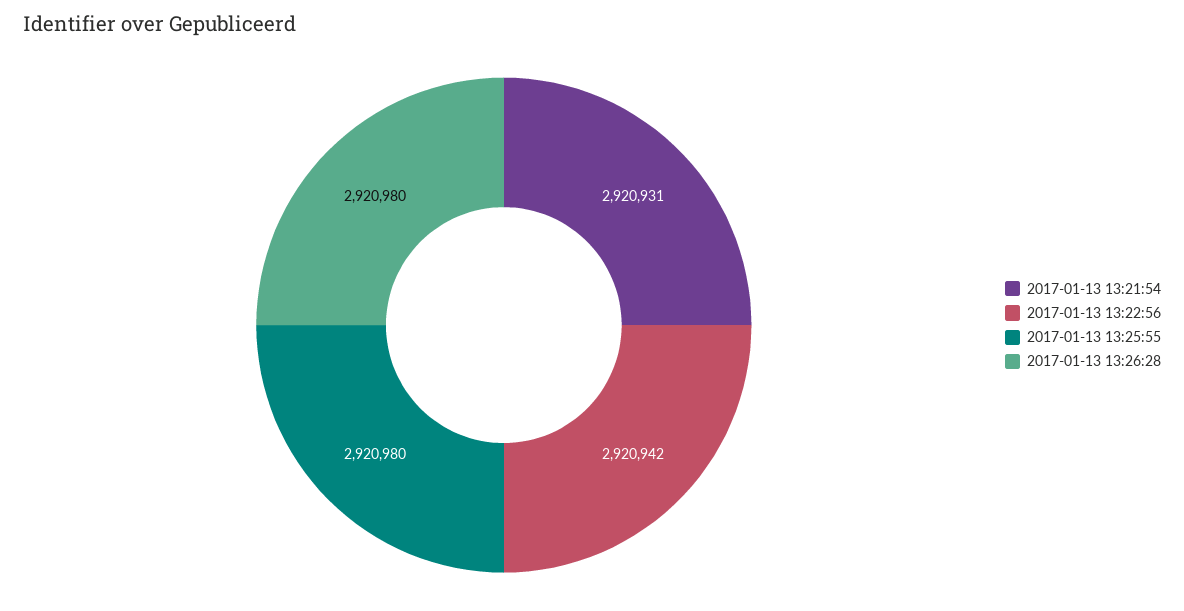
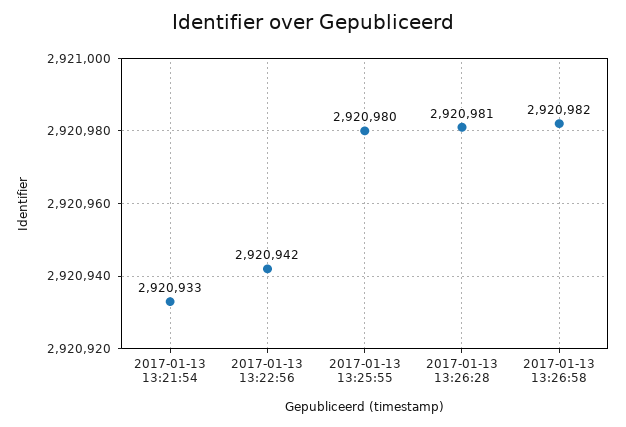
2017-01-13 13:21:54: 2920931 -> 2920933
2017-01-13 13:26:28: 2920980 -> 2920981
2017-01-13 13:26:58: none -> 2920982

